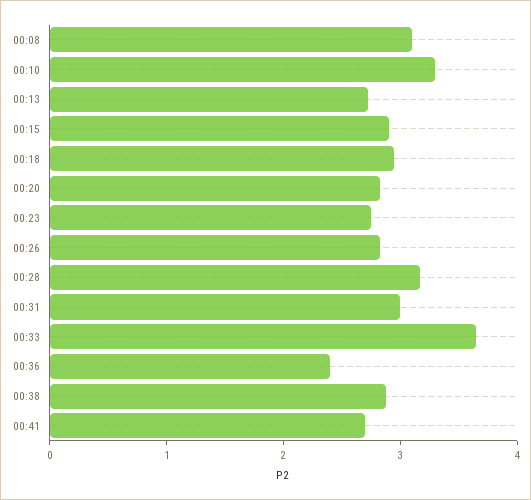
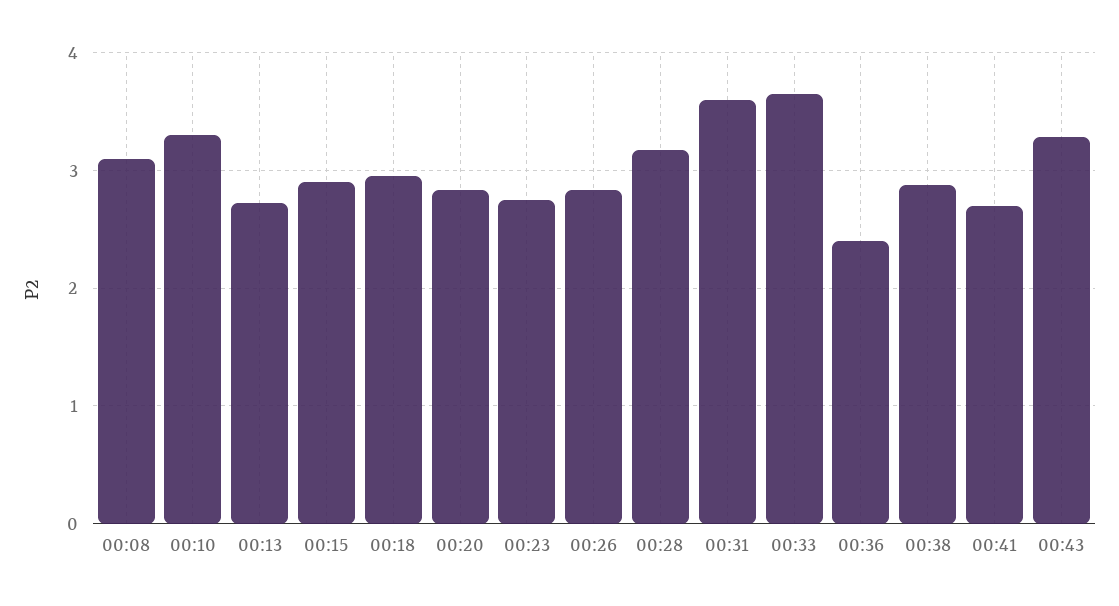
00:31: 3 -> 3.6
00:43: none -> 3.3

